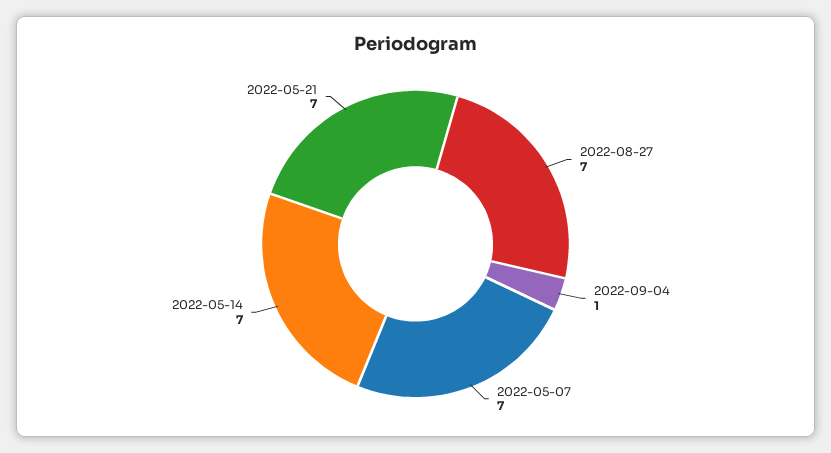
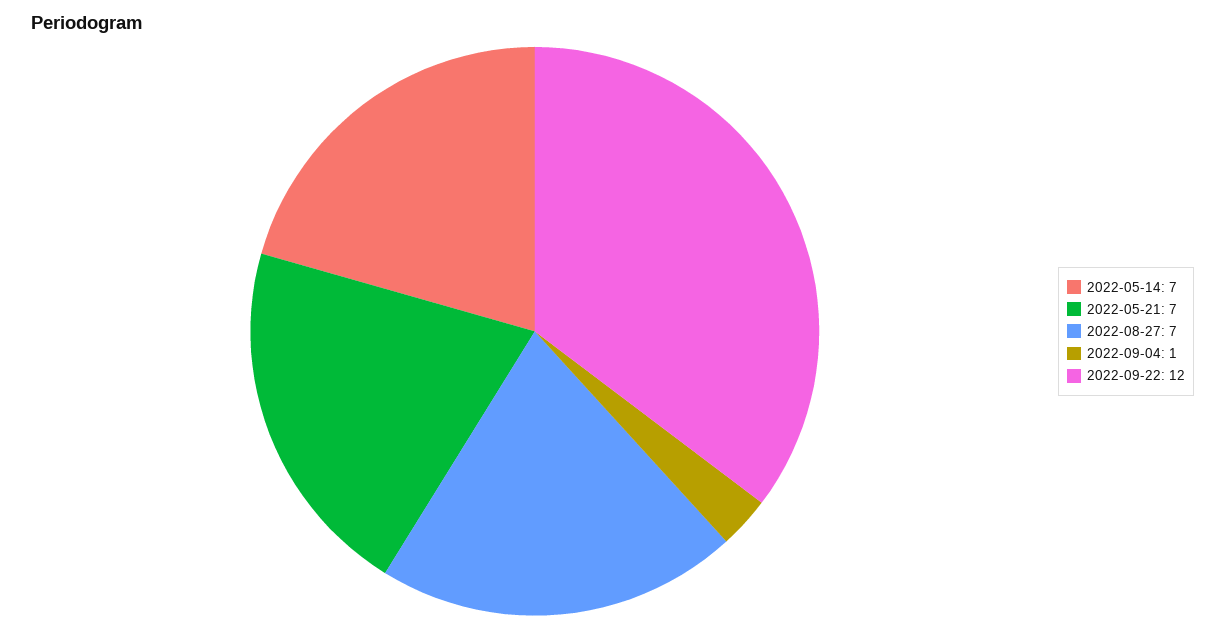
2022-05-07: 7 -> none
2022-09-22: none -> 12

